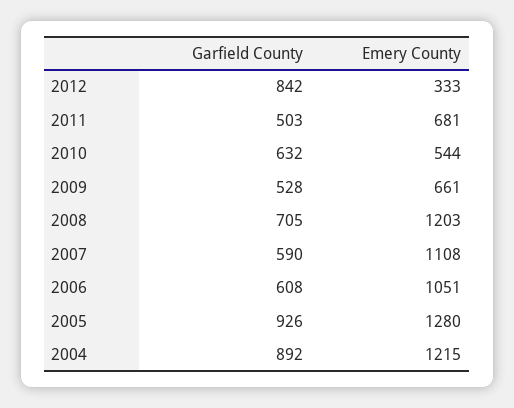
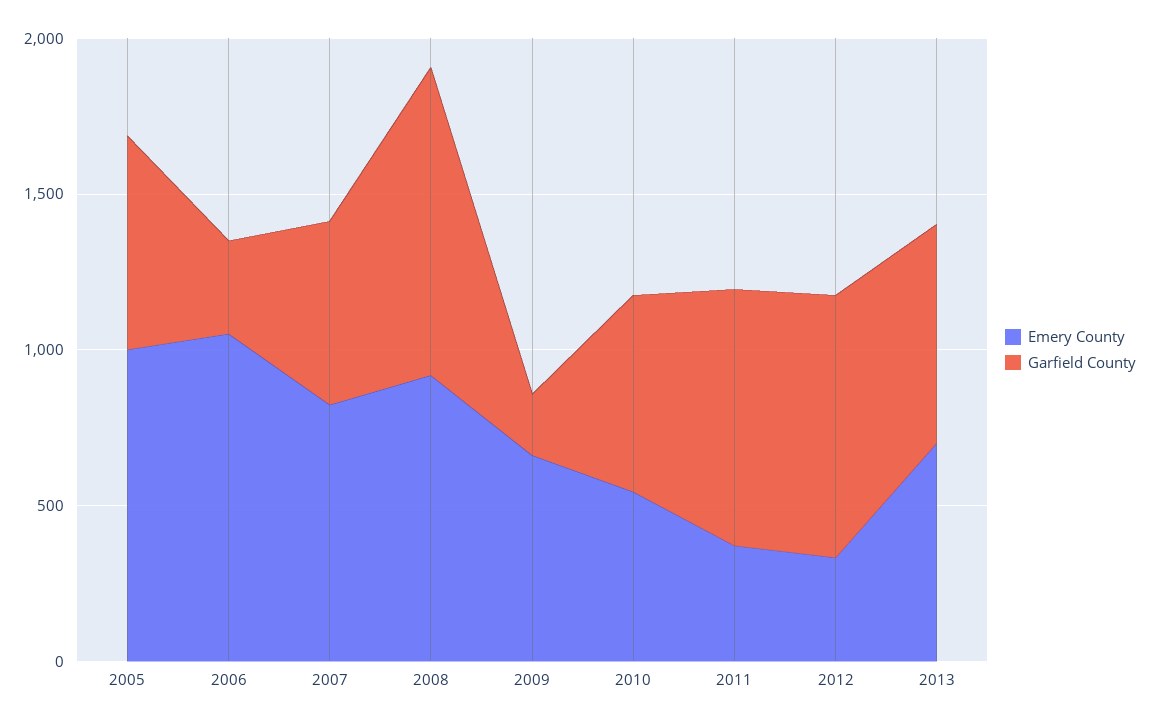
Garfield County, 2011: 503 -> 800
Emery County, 2011: 681 -> 400
Garfield County, 2009: 528 -> 200
Garfield County, 2008: 705 -> 1000
Emery County, 2008: 1203 -> 900
Emery County, 2007: 1108 -> 800
Garfield County, 2006: 608 -> 300
Garfield County, 2005: 926 -> 700
Emery County, 2005: 1280 -> 1000
Garfield County, 2004: 892 -> none
Emery County, 2004: 1215 -> none
Emery County, 2013: none -> 700
Garfield County, 2013: none -> 700

